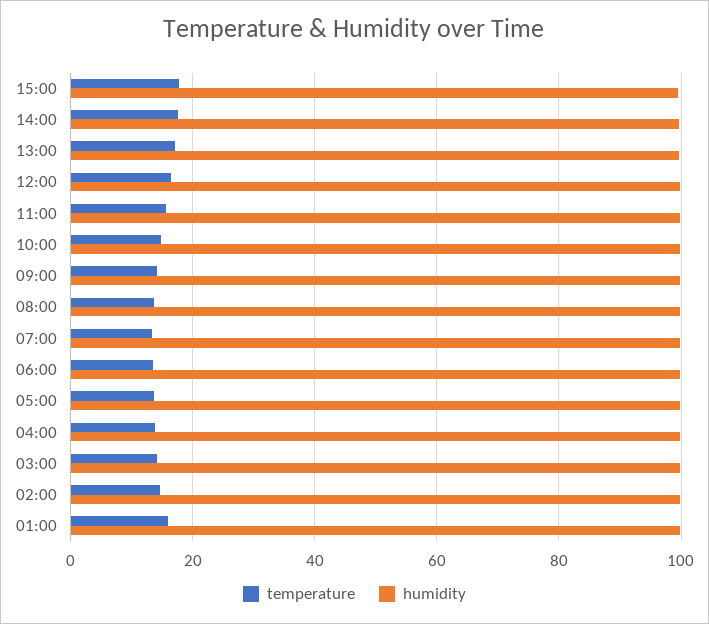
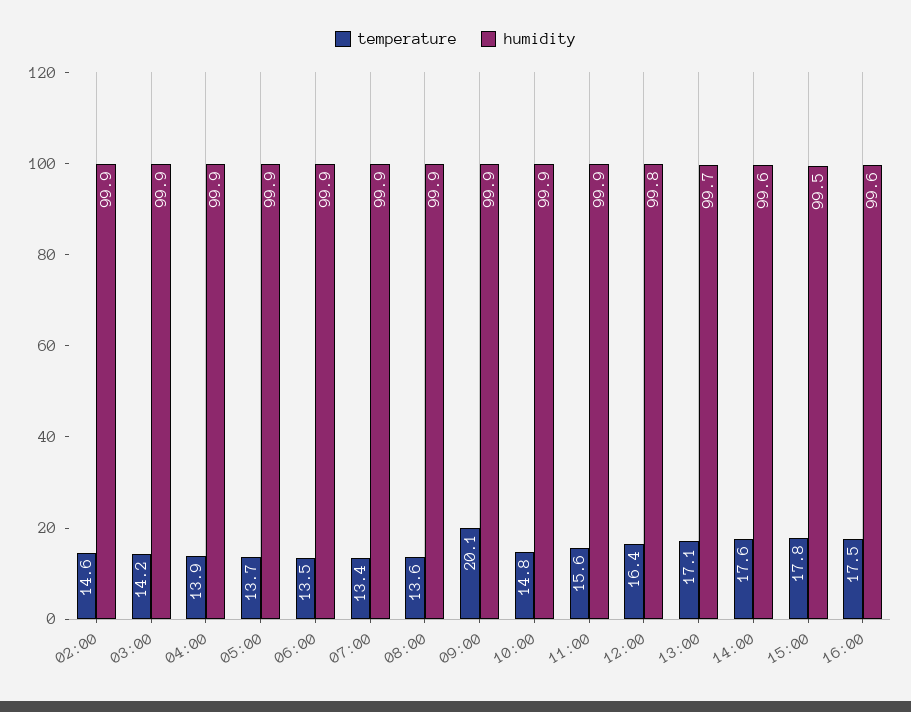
temperature, 09:00: 14 -> 20.1
temperature, 01:00: 16 -> none
humidity, 01:00: 100 -> none
temperature, 16:00: none -> 17.5
humidity, 16:00: none -> 99.6

